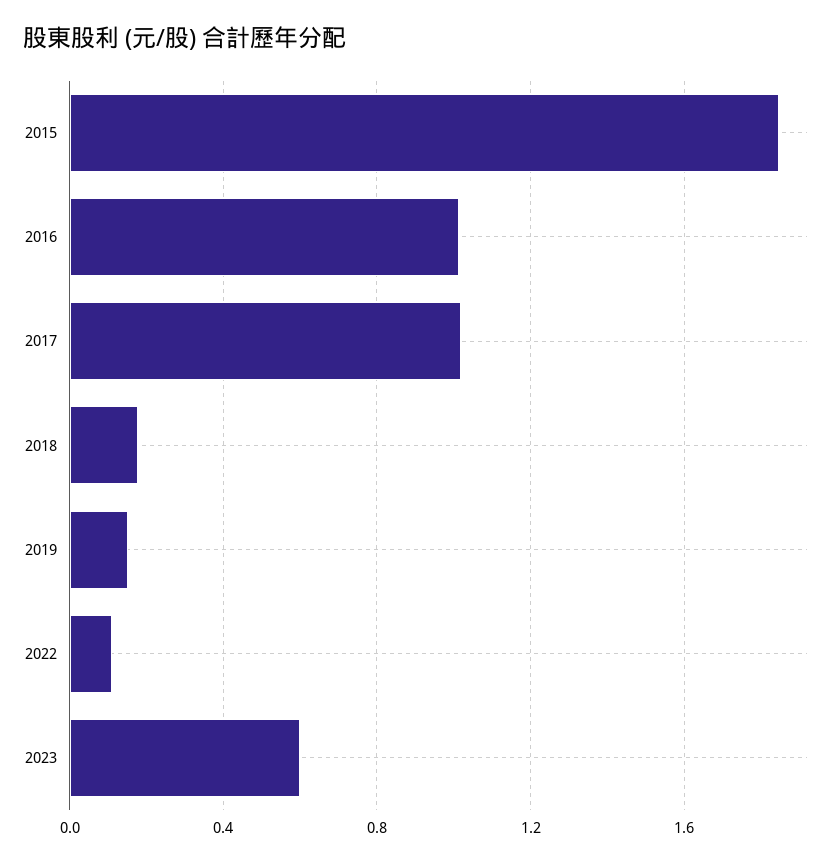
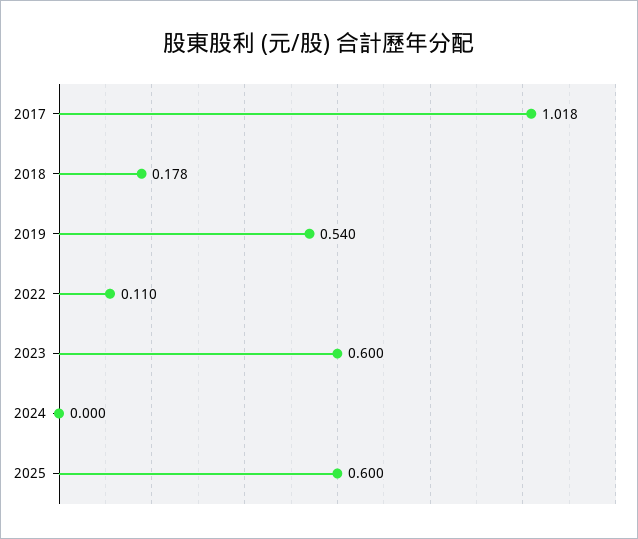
2015: 1.85 -> none
2016: 1 -> none
2019: 0.15 -> 0.54
2024: none -> 0
2025: none -> 0.6

